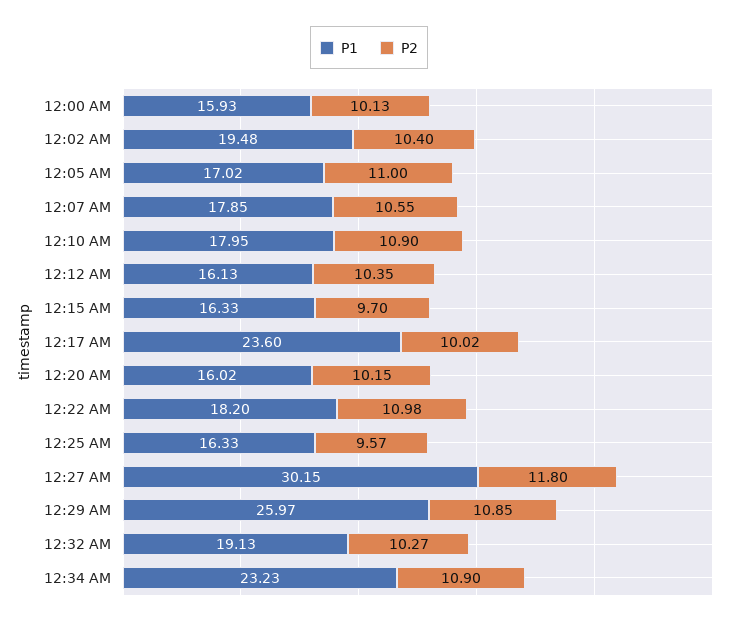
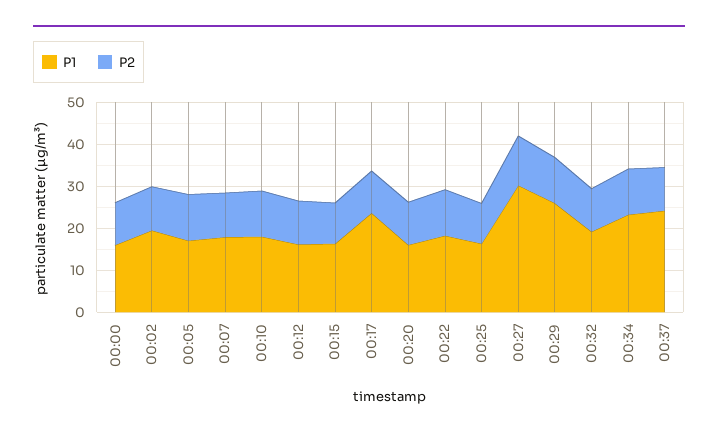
P1, 00:37: none -> 24
P2, 00:37: none -> 10

